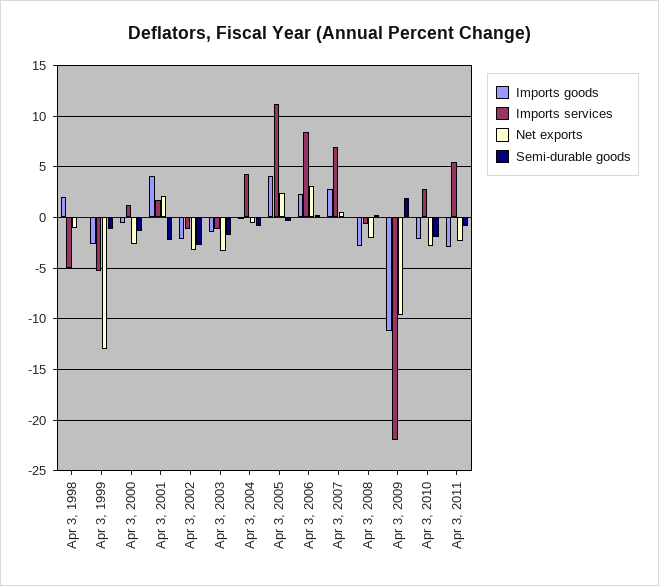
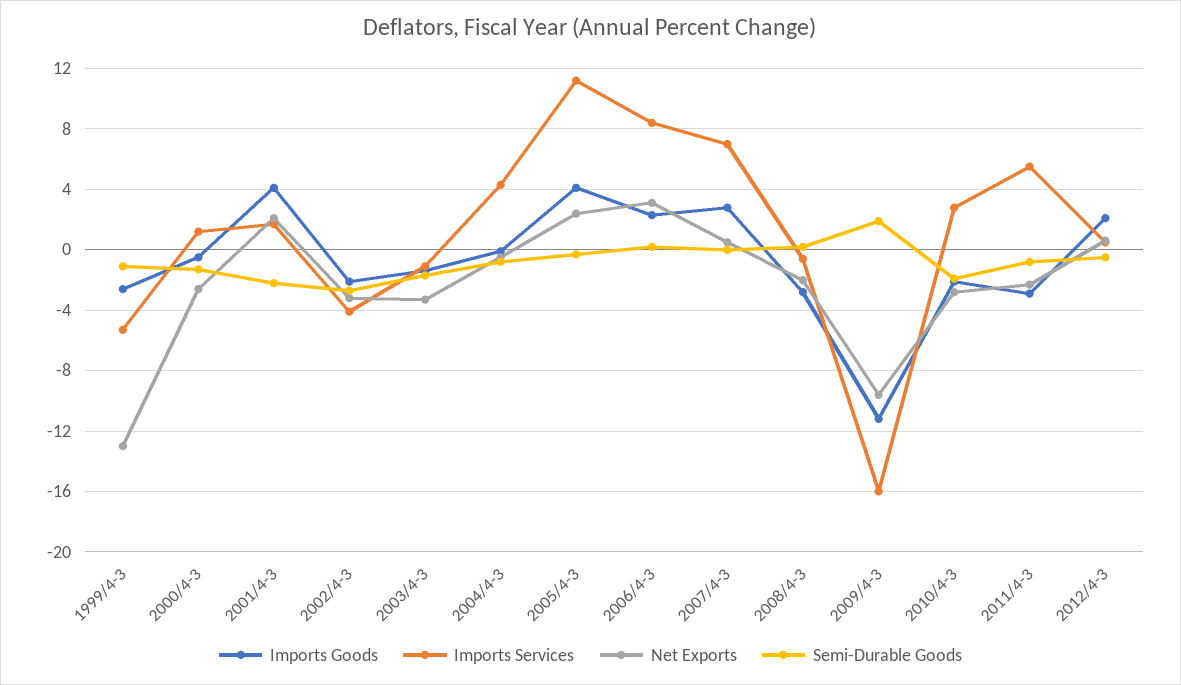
Imports goods, Apr 3, 1998: 2 -> none
Imports services, Apr 3, 1998: -5 -> none
Net exports, Apr 3, 1998: -1 -> none
Semi-durable goods, Apr 3, 1998: 0 -> none
Imports services, Apr 3, 2002: -1 -> -4
Imports services, Apr 3, 2009: -22 -> -16
Imports goods, 2012/4-3: none -> 2
Imports services, 2012/4-3: none -> 0.5
Net exports, 2012/4-3: none -> 0.5
Semi-durable goods, 2012/4-3: none -> -0.5

